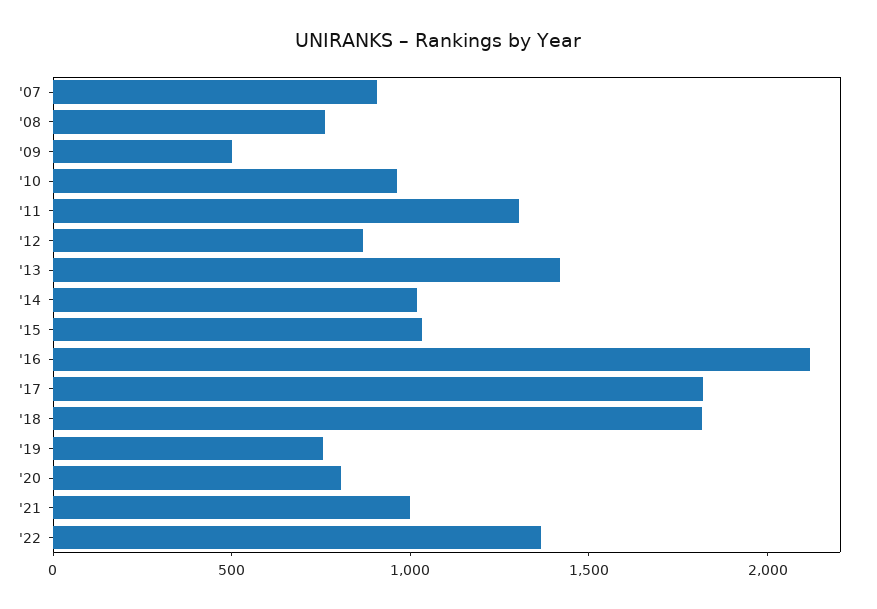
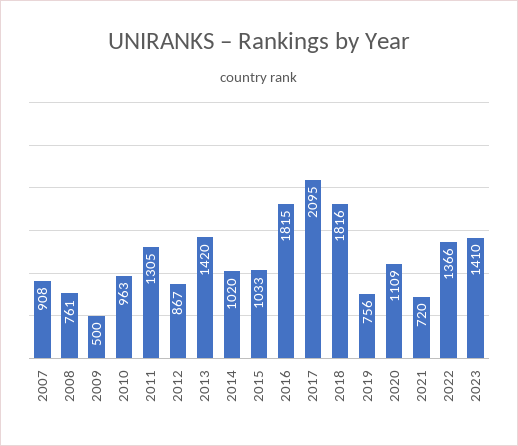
'16: 2100 -> 1815
'17: 1800 -> 2095
'20: 800 -> 1109
'21: 1000 -> 720
2023: none -> 1410

